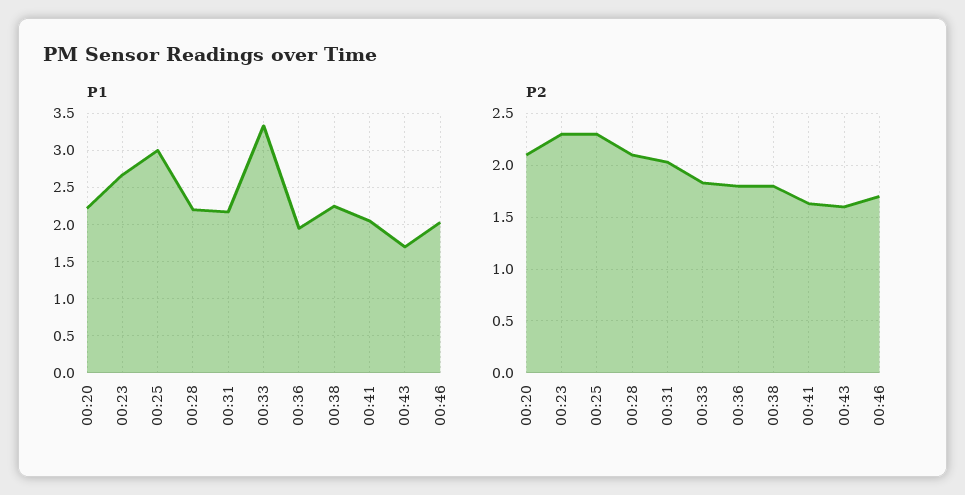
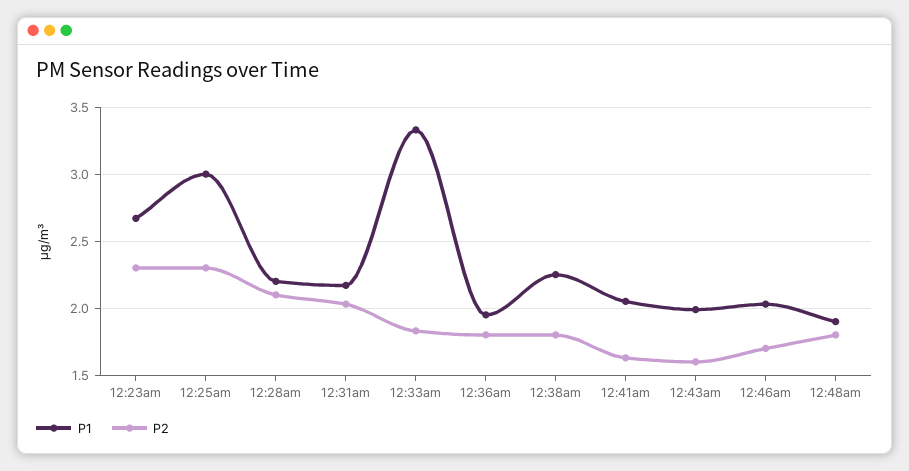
P1, 00:20: 2.2 -> none
P1, 00:43: 1.7 -> 2
P2, 00:20: 2.1 -> none
P1, 12:48am: none -> 1.9
P2, 12:48am: none -> 1.8

